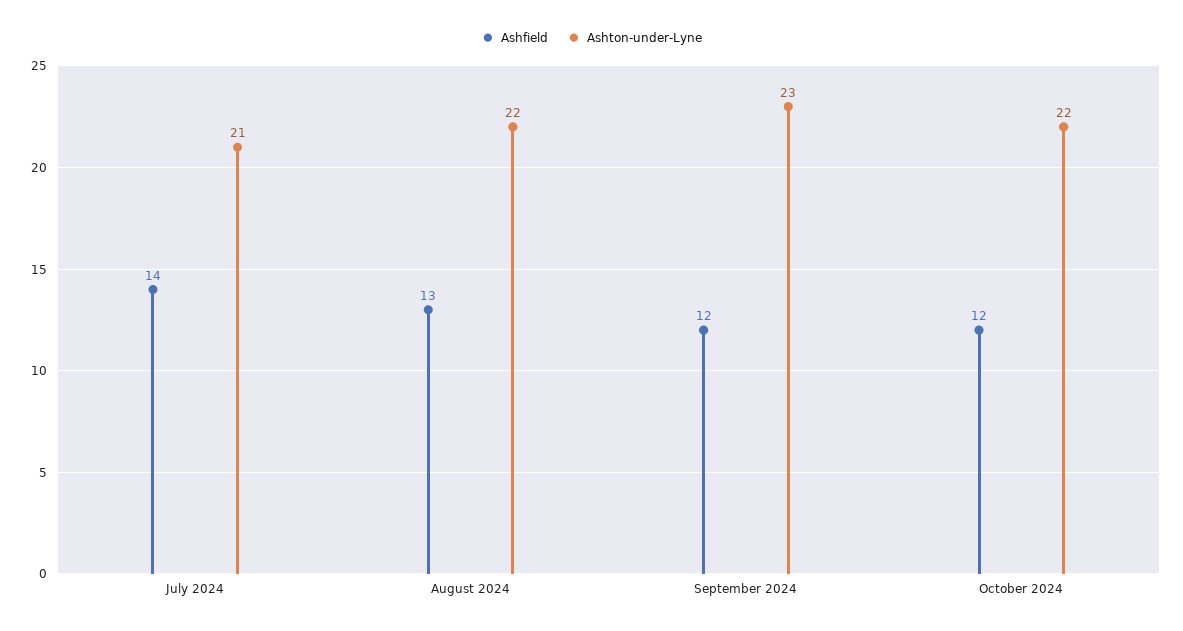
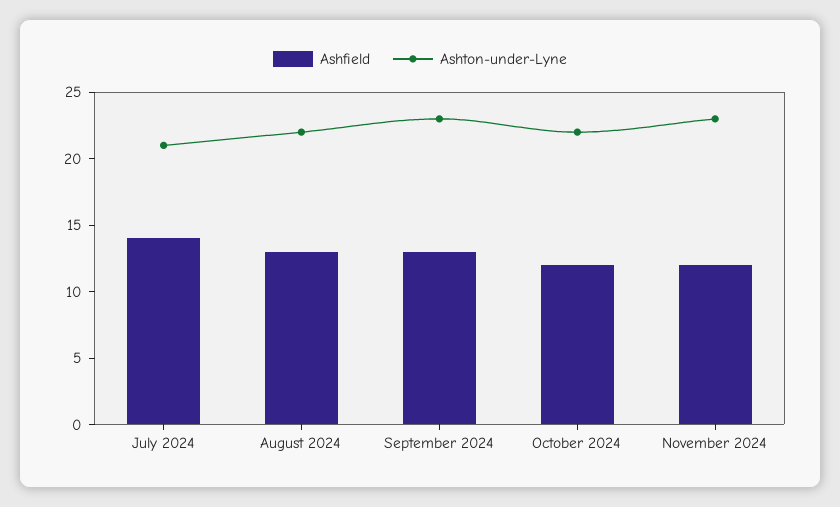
Ashfield, September 2024: 12 -> 13
Ashfield, November 2024: none -> 12
Ashton-under-Lyne, November 2024: none -> 23

